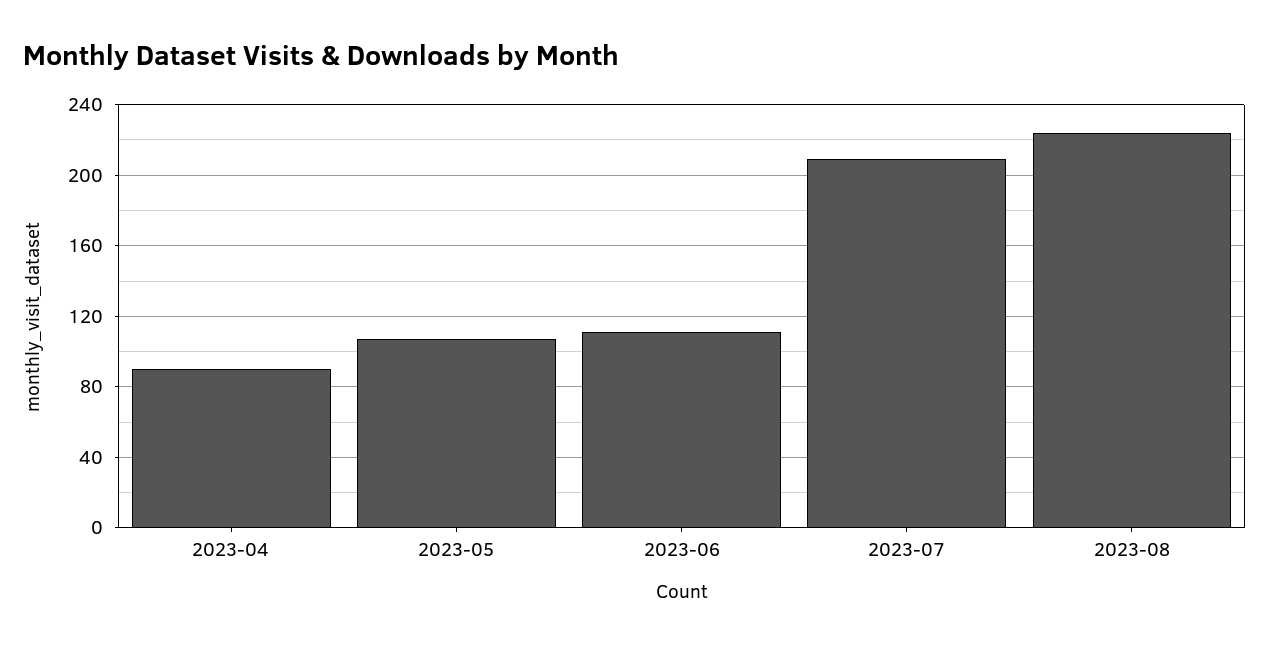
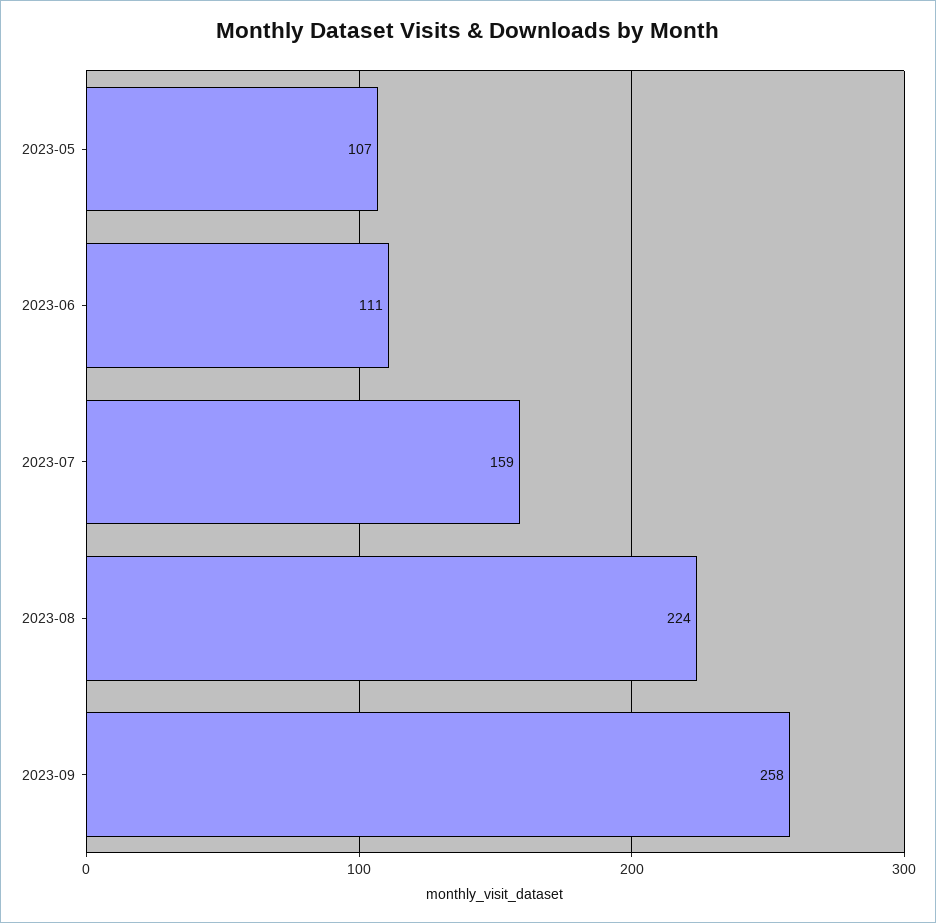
2023-04: 90 -> none
2023-07: 210 -> 159
2023-09: none -> 258

